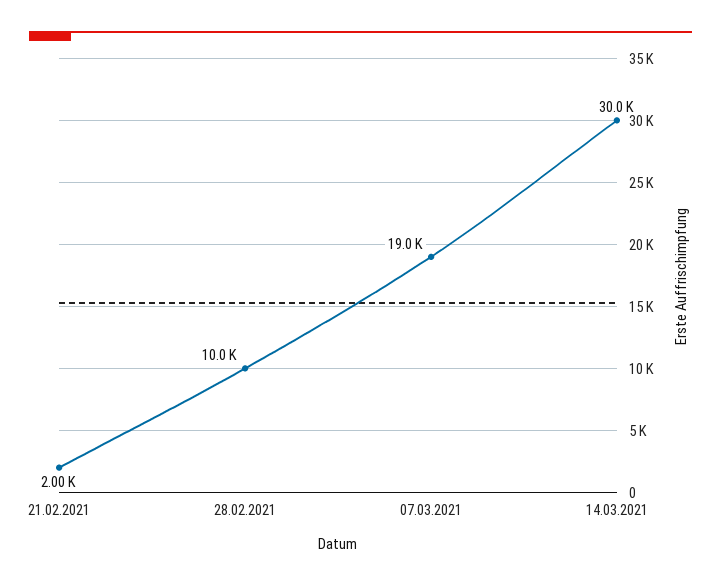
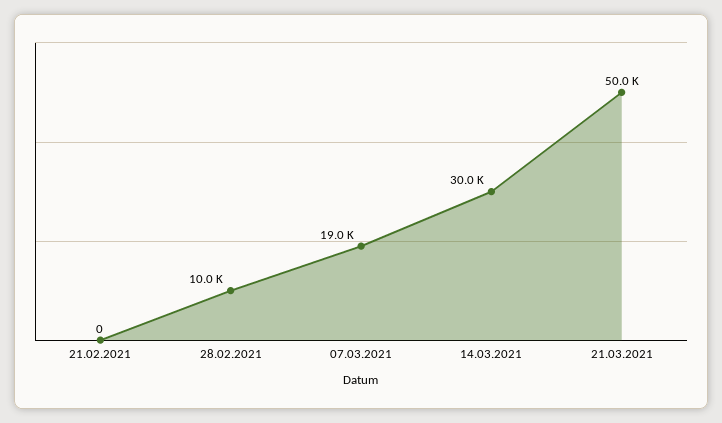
21.02.2021: 2000 -> 0
21.03.2021: none -> 50000

